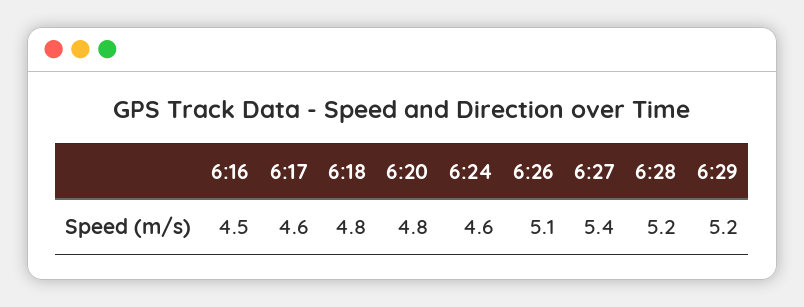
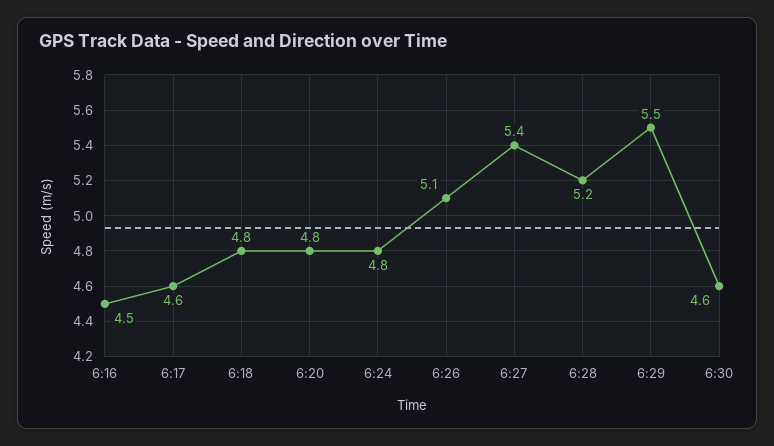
6:24: 4.6 -> 4.8
6:29: 5.2 -> 5.5
6:30: none -> 4.6

